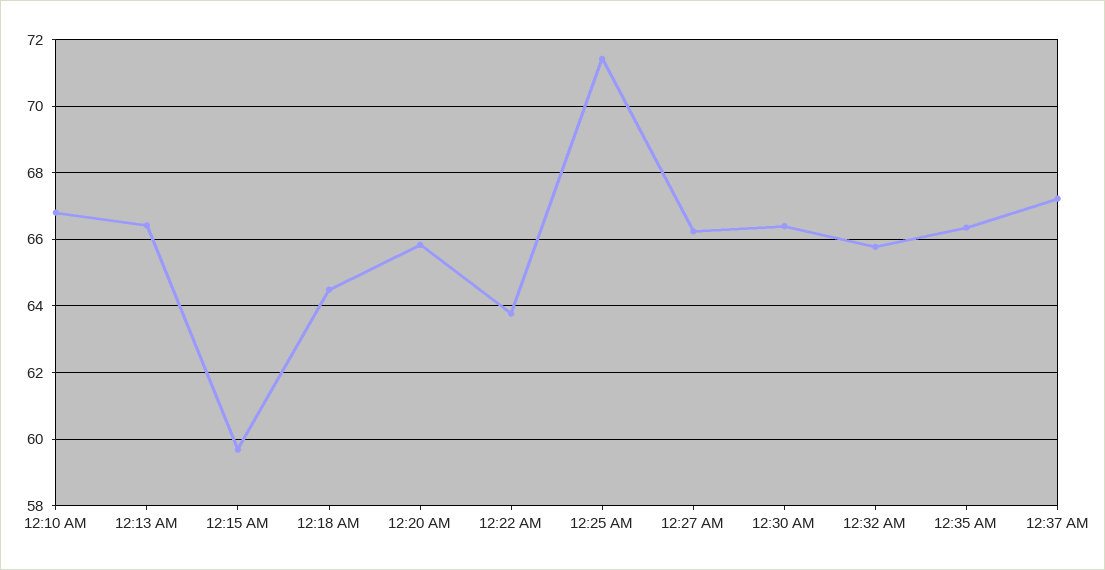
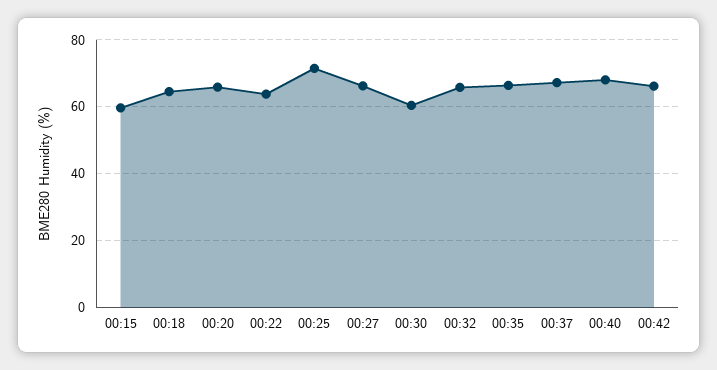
12:10 AM: 66.8 -> none
12:13 AM: 66.4 -> none
12:30 AM: 66.4 -> 60
00:40: none -> 68
00:42: none -> 66

